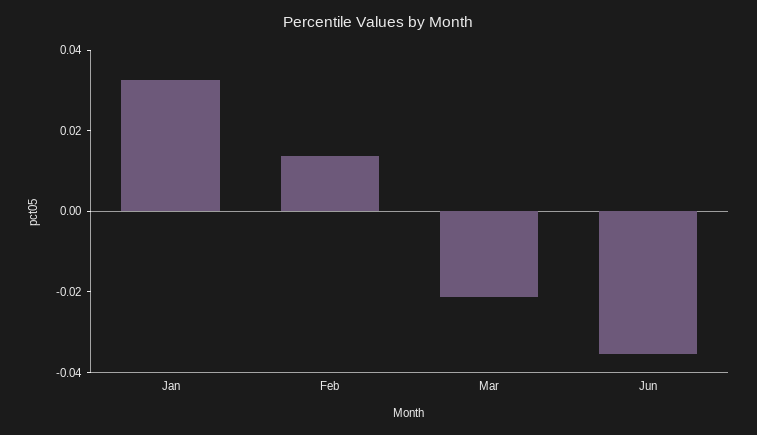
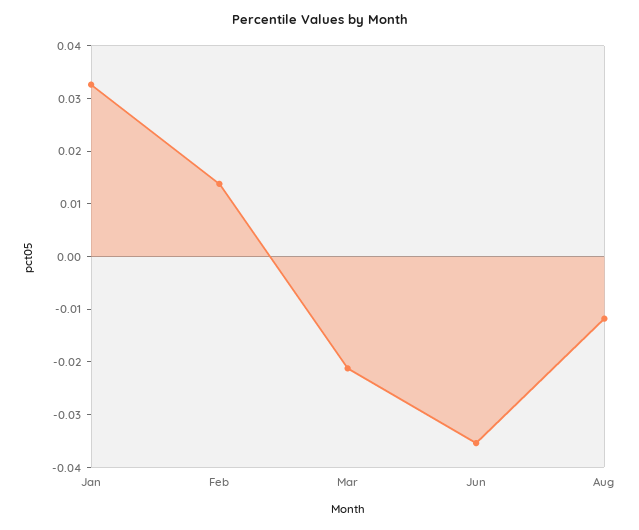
Aug: none -> -0.012

